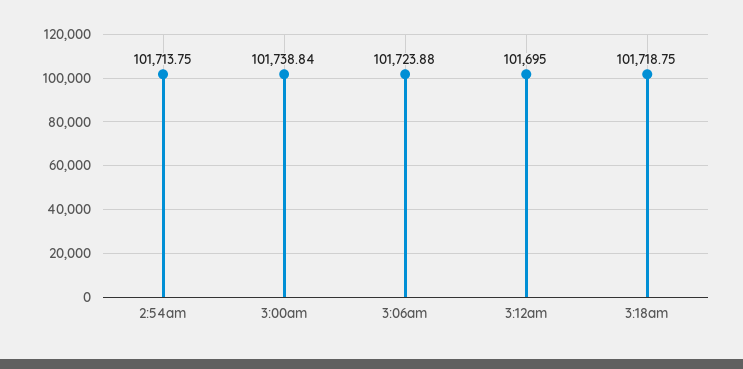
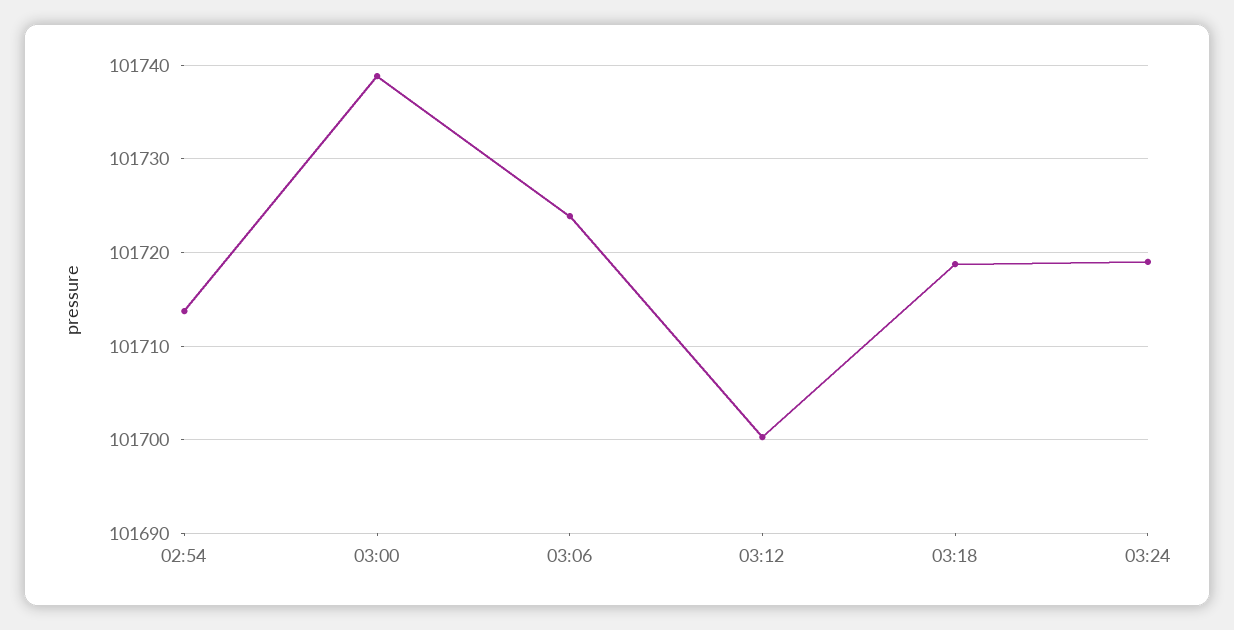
3:12am: 101695 -> 101700
03:24: none -> 101719

